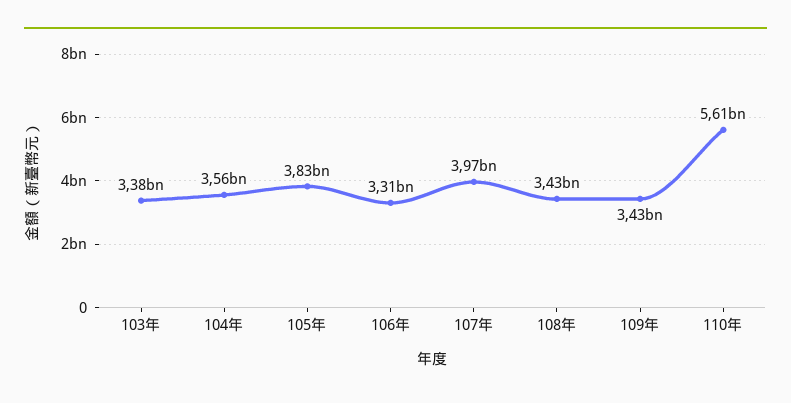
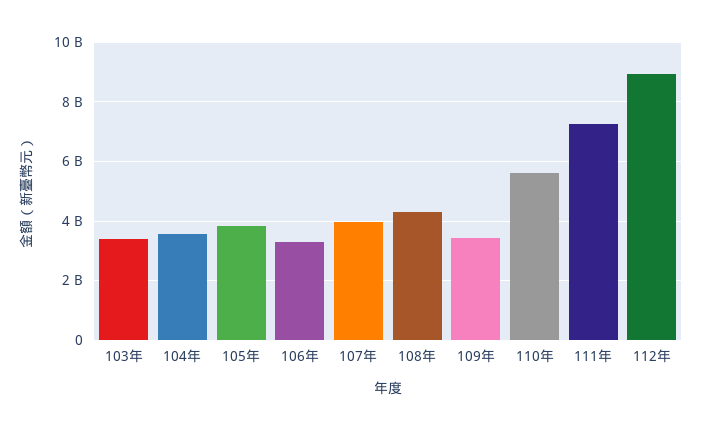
108年: 3430000000 -> 4250000000
111年: none -> 7250000000
112年: none -> 9000000000

